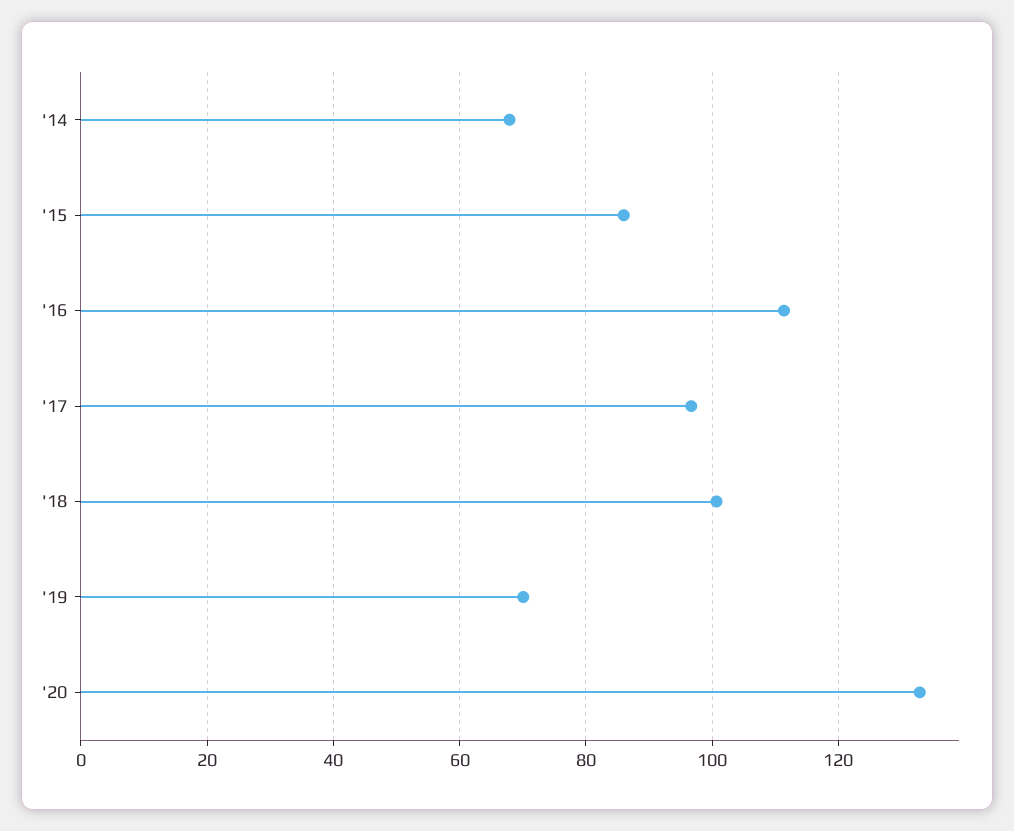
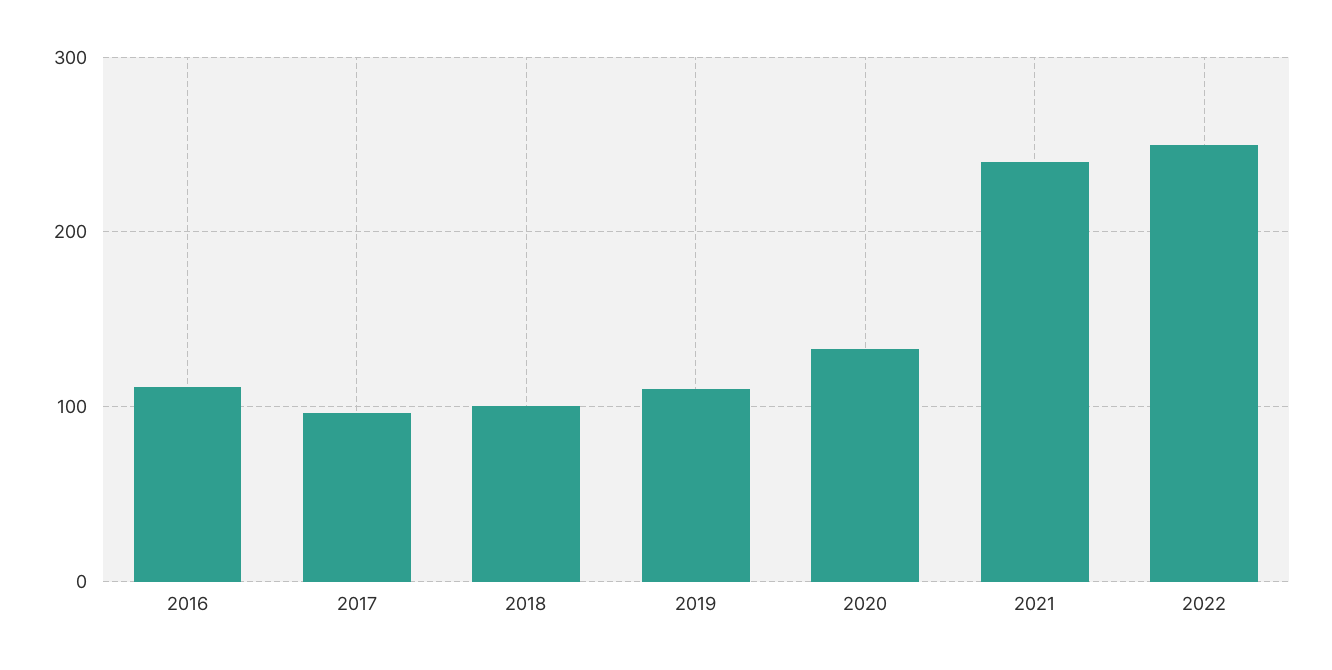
'14: 68 -> none
'15: 86 -> none
'19: 70 -> 110
2021: none -> 240
2022: none -> 250

